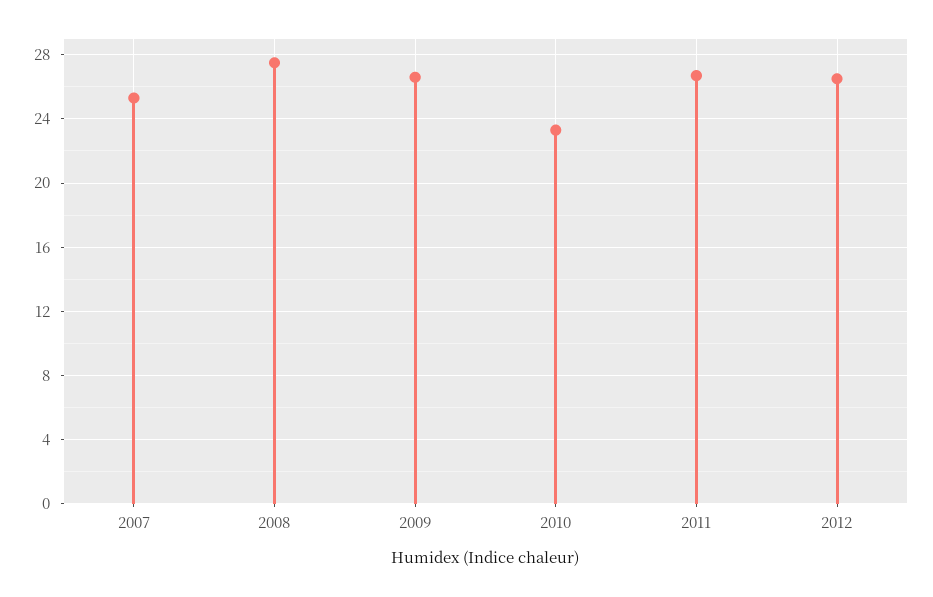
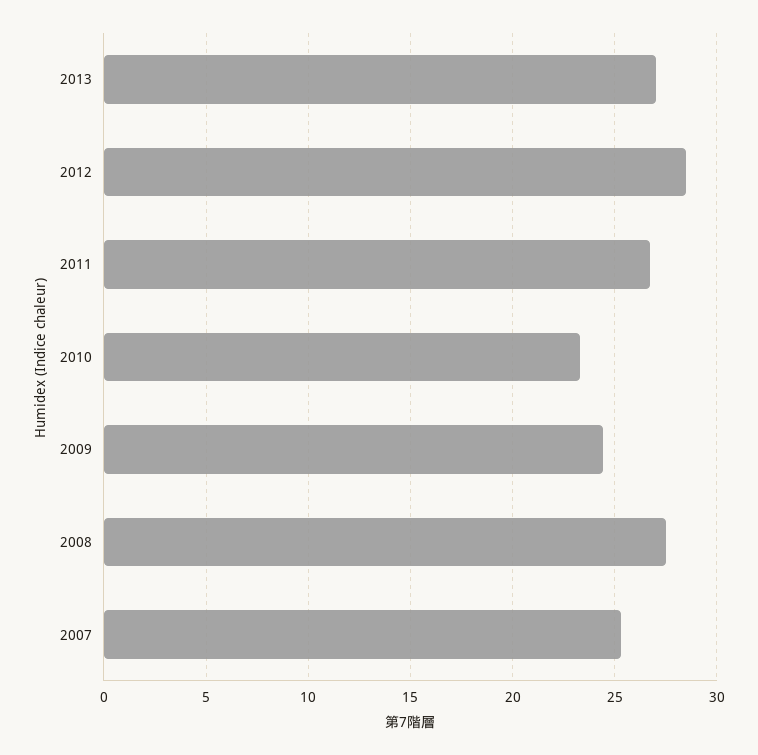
2009: 26.5 -> 24.5
2012: 26.5 -> 28.5
2013: none -> 27

